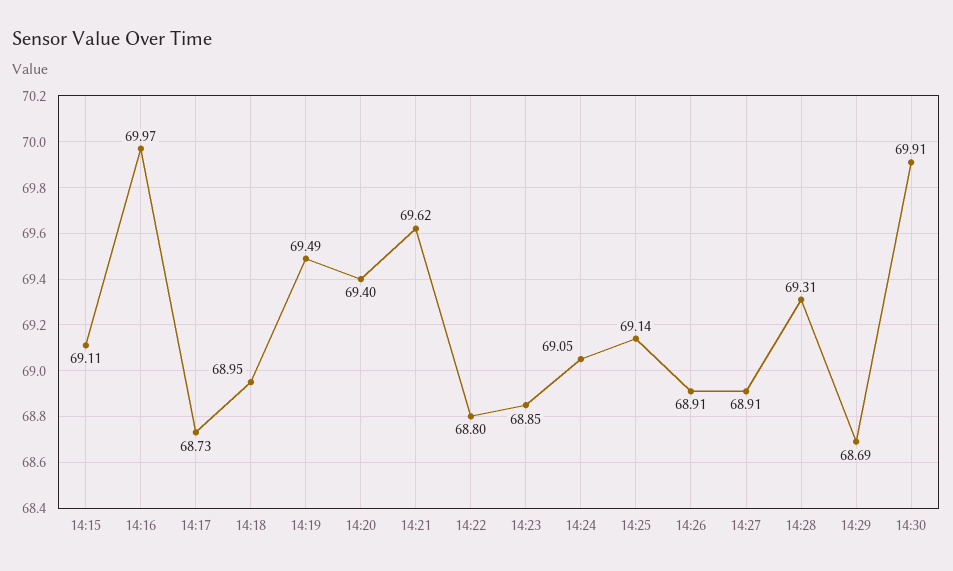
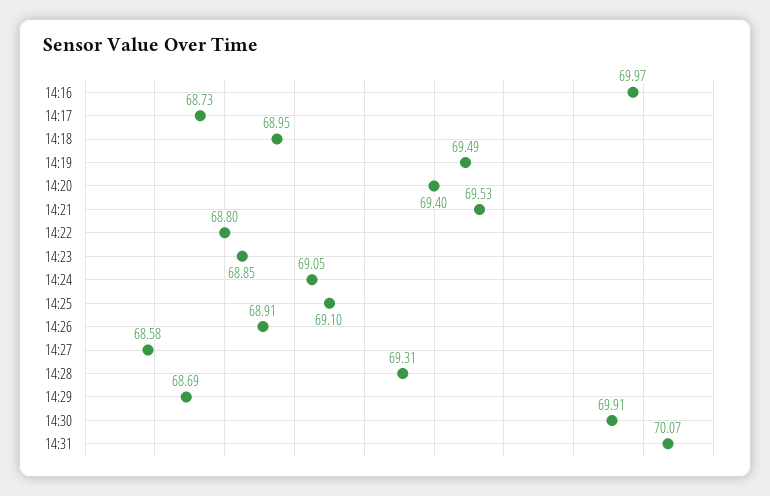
14:15: 69.11 -> none
14:21: 69.62 -> 69.53
14:25: 69.14 -> 69.1
14:27: 68.91 -> 68.58
14:31: none -> 70.07

